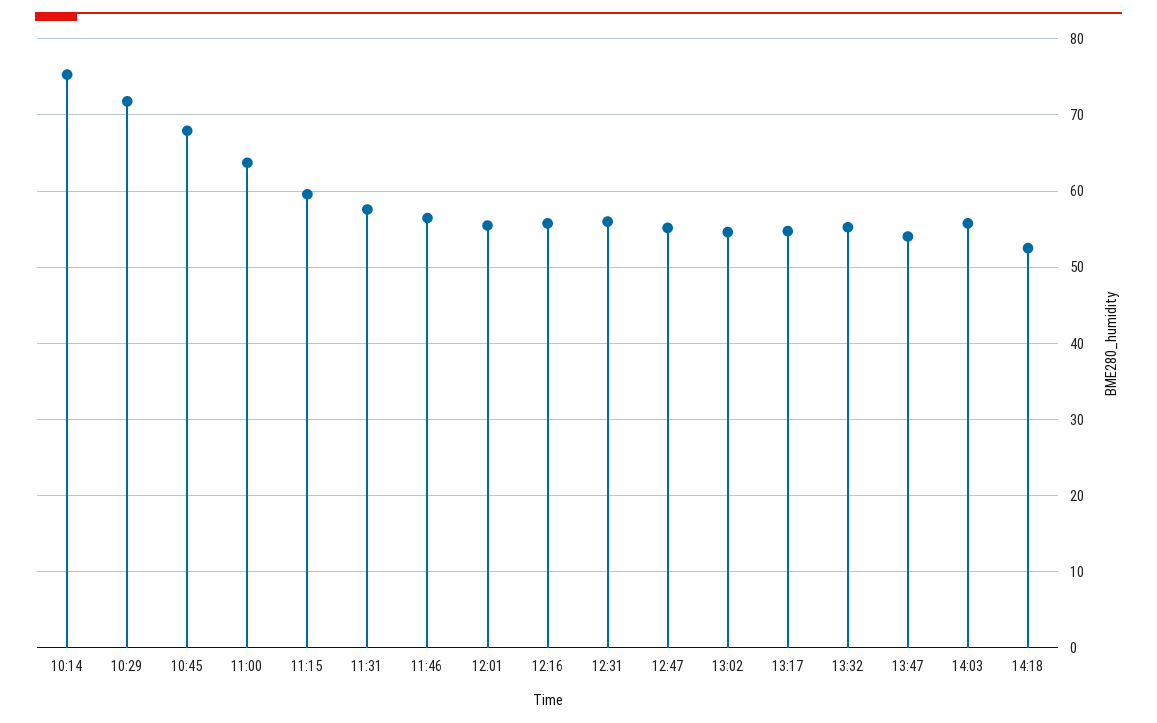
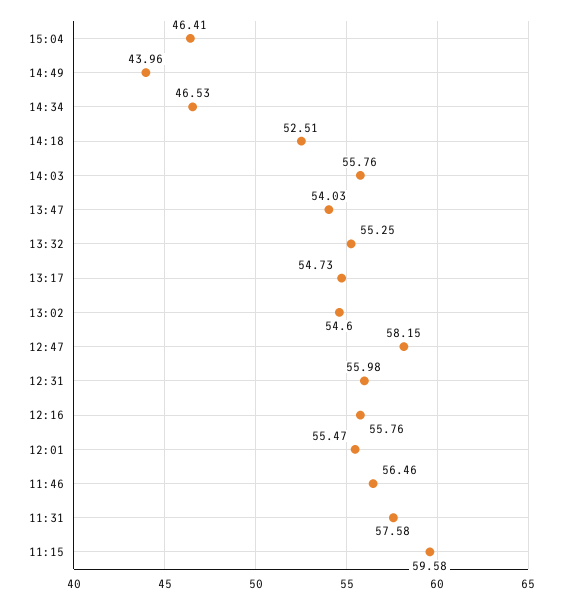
10:14: 75 -> none
10:29: 72 -> none
10:45: 68 -> none
11:00: 64 -> none
12:47: 55 -> 58.15
15:04: none -> 46.41
14:49: none -> 43.96
14:34: none -> 46.53

